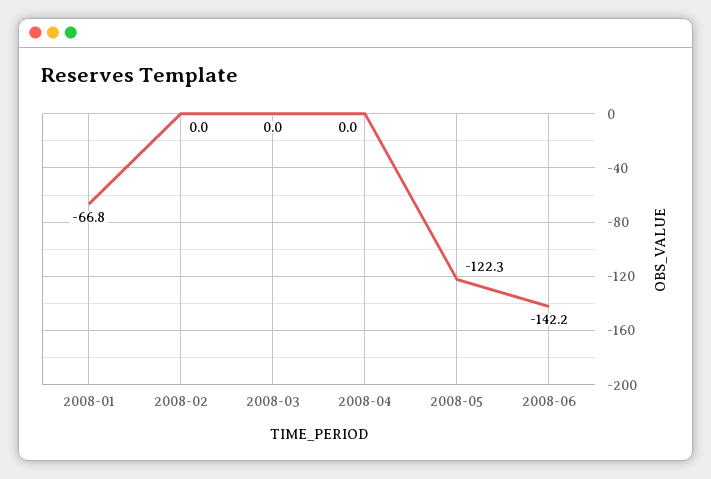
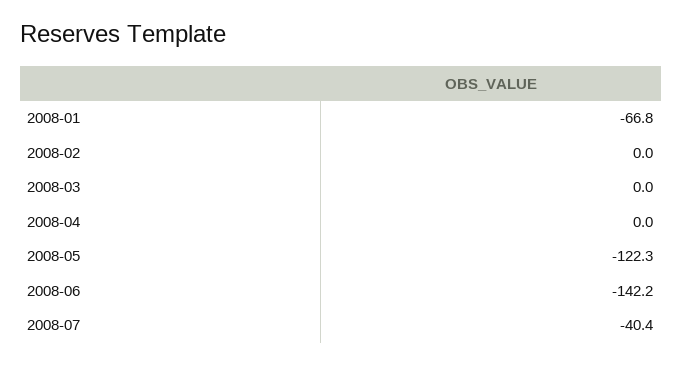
2008-07: none -> -40.4

